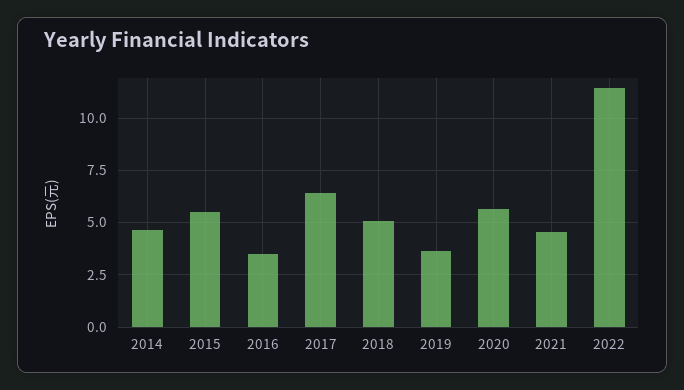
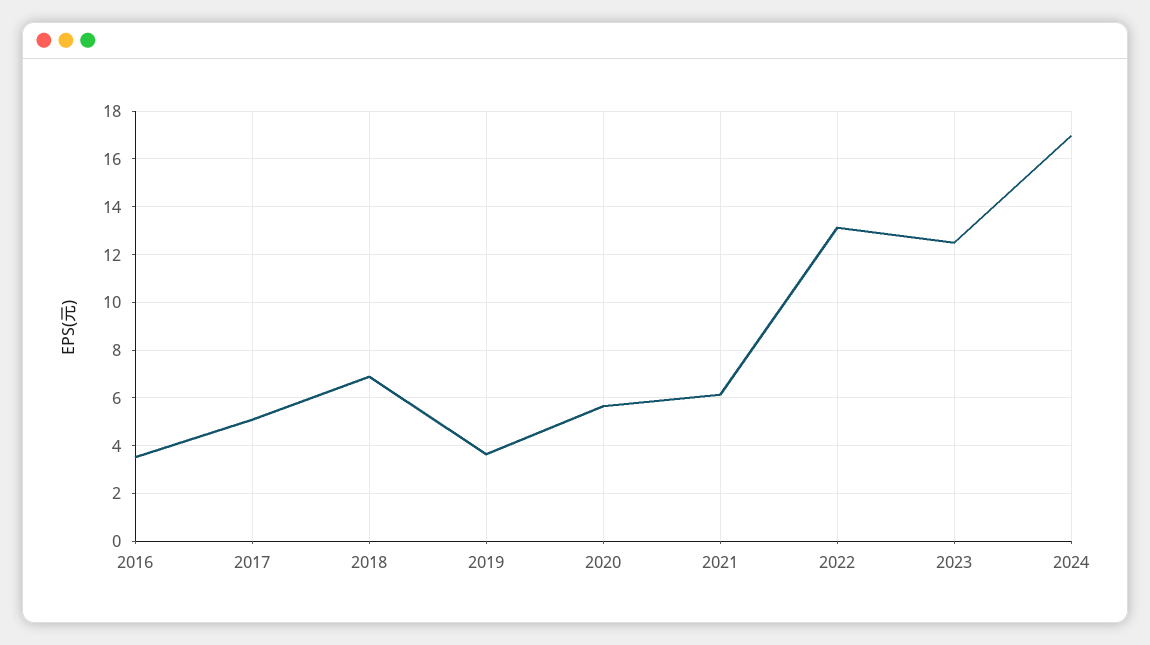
2014: 4.5 -> none
2015: 5.5 -> none
2017: 6.5 -> 5
2018: 5 -> 7
2021: 4.5 -> 6
2022: 11.5 -> 13
2023: none -> 12.5
2024: none -> 17

